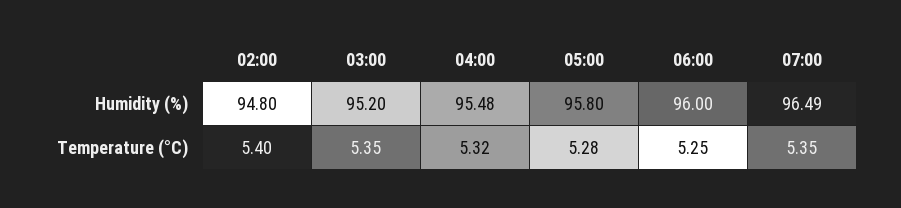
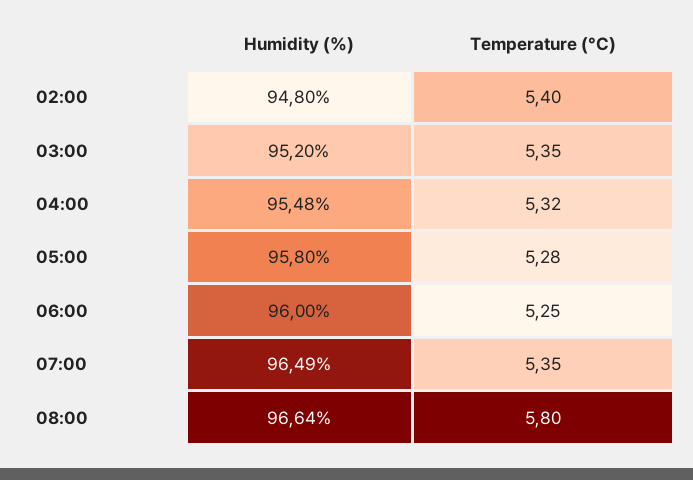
08:00, Humidity (%): none -> 96.64
08:00, Temperature (°C): none -> 5.8

